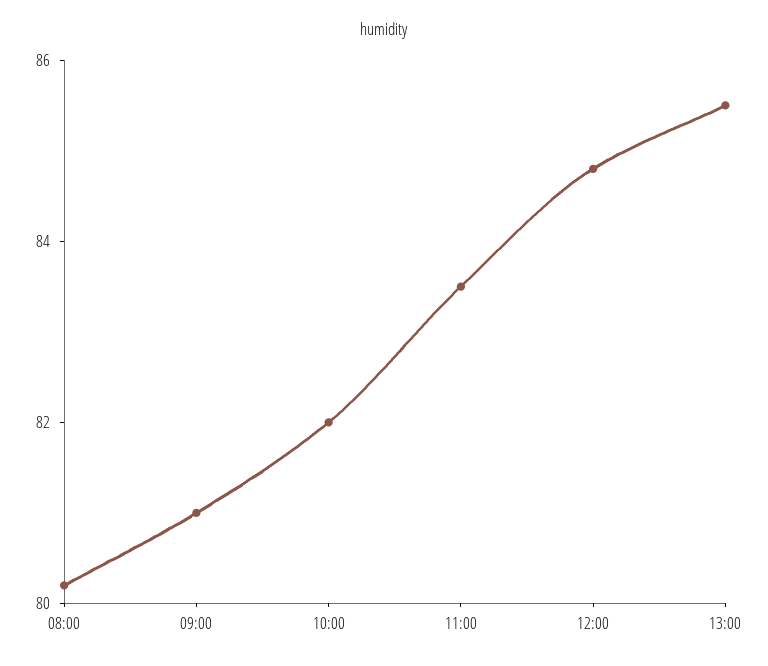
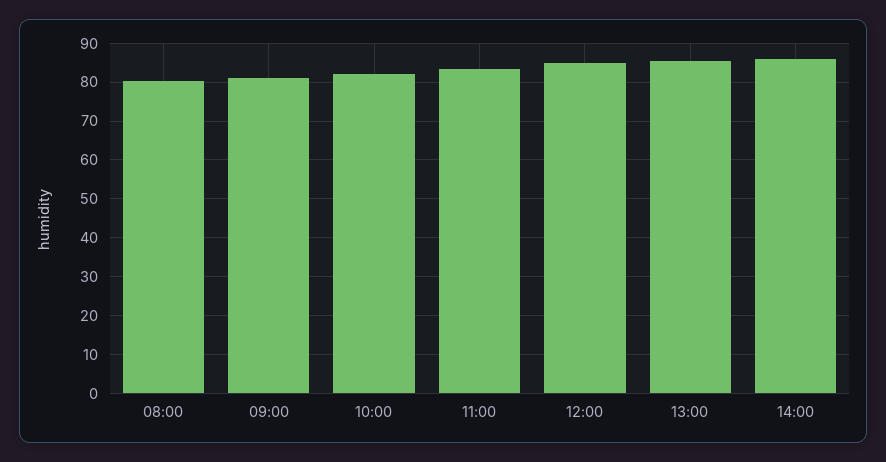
14:00: none -> 86

